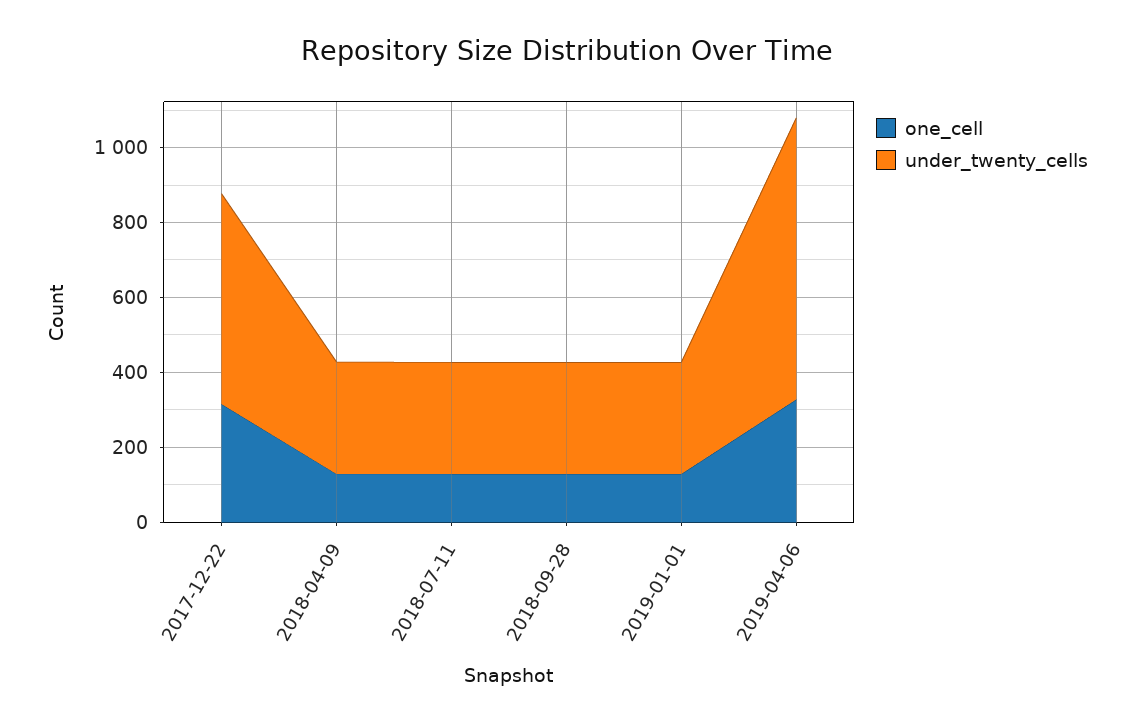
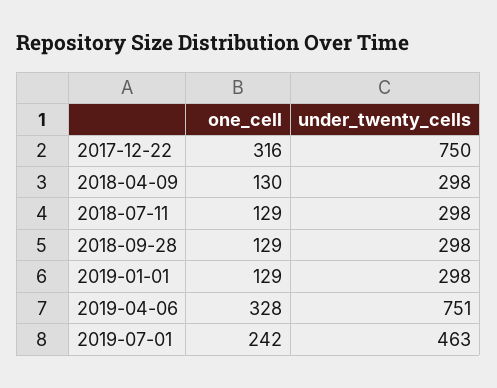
under_twenty_cells, 2017-12-22: 550 -> 750
one_cell, 2019-07-01: none -> 242
under_twenty_cells, 2019-07-01: none -> 463

